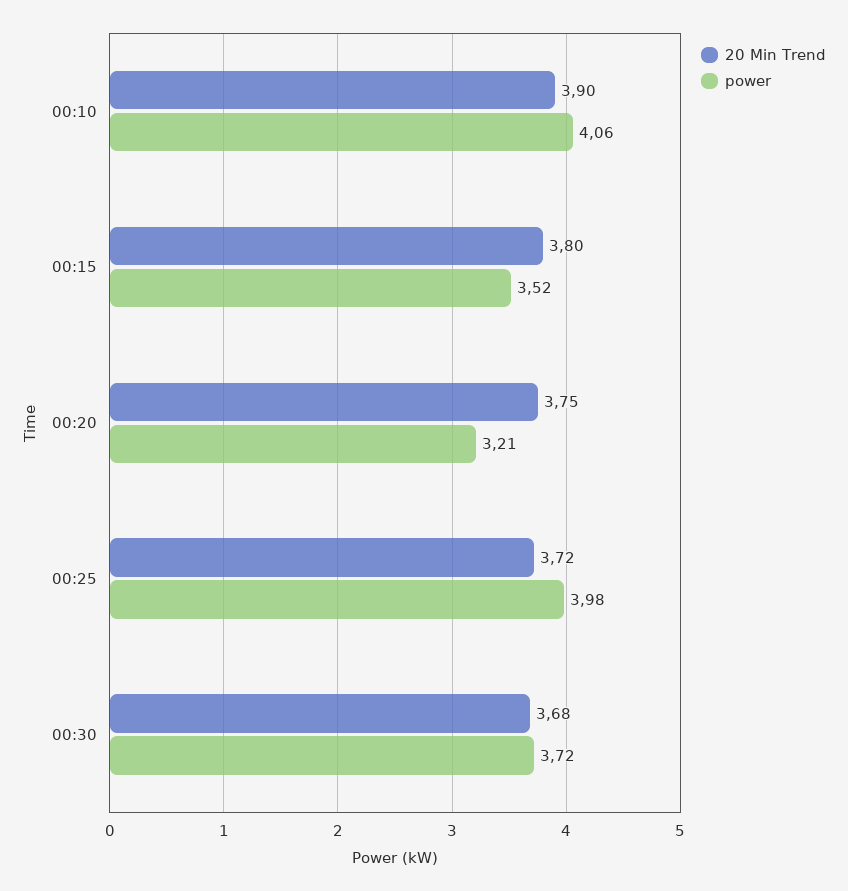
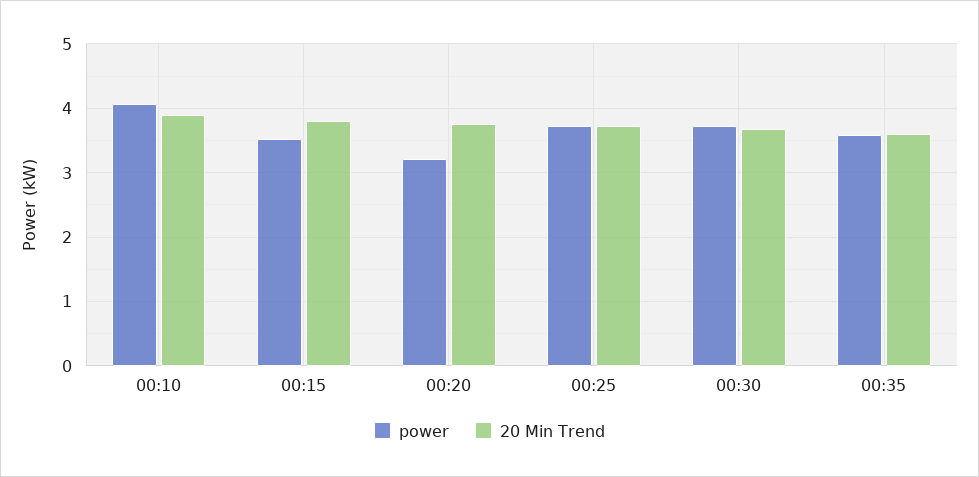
power, 00:25: 3.98 -> 3.7
power, 00:35: none -> 3.6
20 Min Trend, 00:35: none -> 3.6

